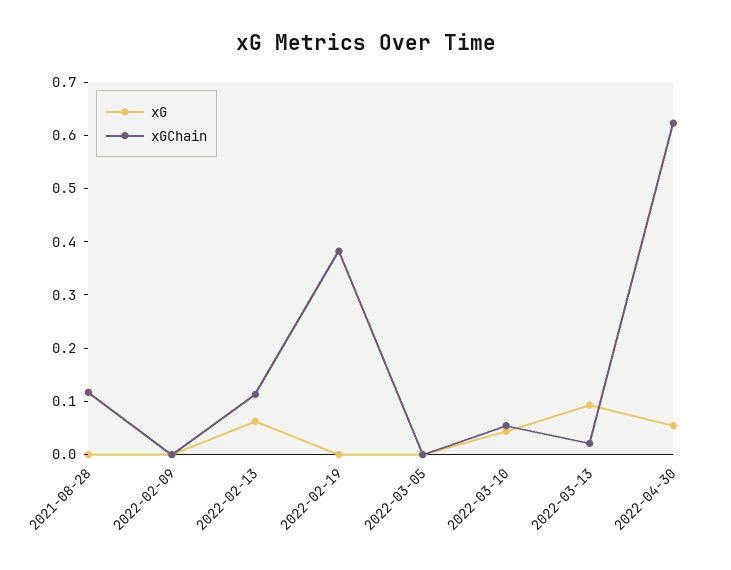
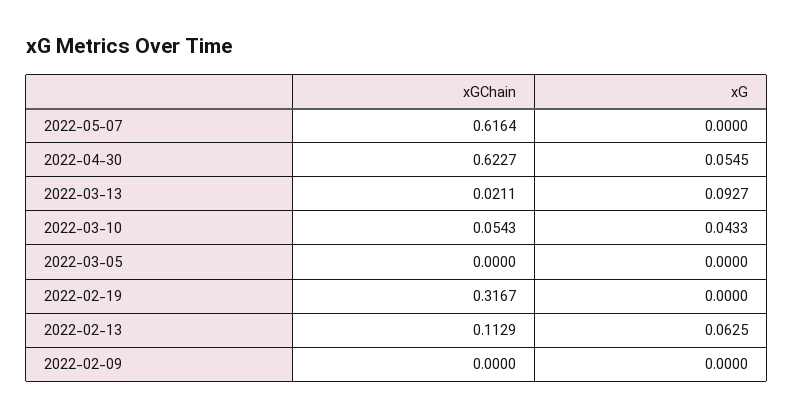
xG, 2021-08-28: 0 -> none
xGChain, 2021-08-28: 0.12 -> none
xGChain, 2022-02-19: 0.38 -> 0.3167
xGChain, 2022-05-07: none -> 0.6164
xG, 2022-05-07: none -> 0

